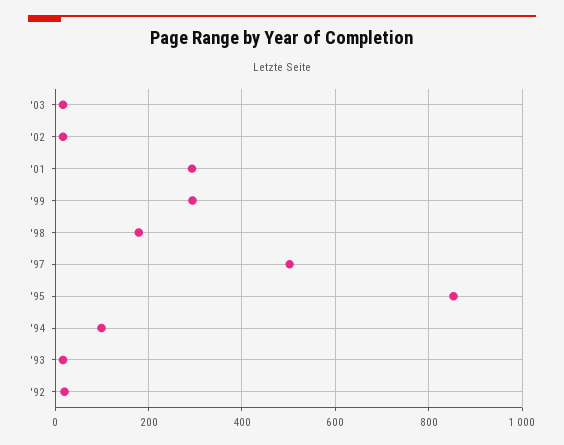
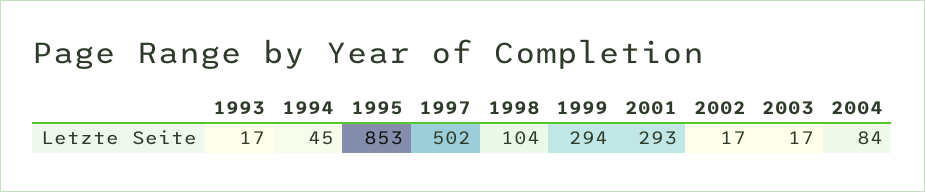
'98: 180 -> 104
'94: 100 -> 45
'92: 20 -> none
2004: none -> 84

